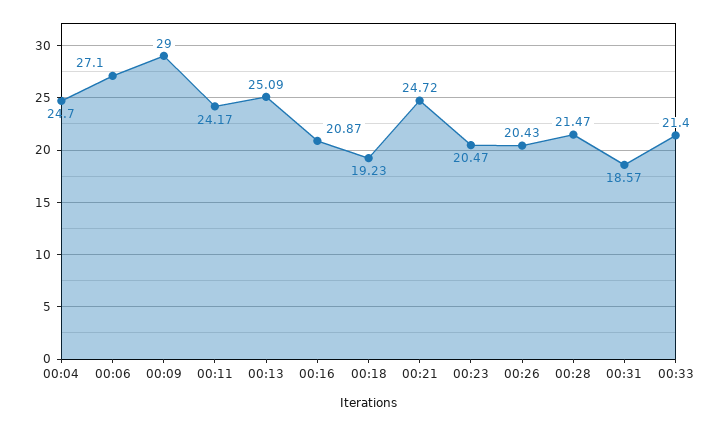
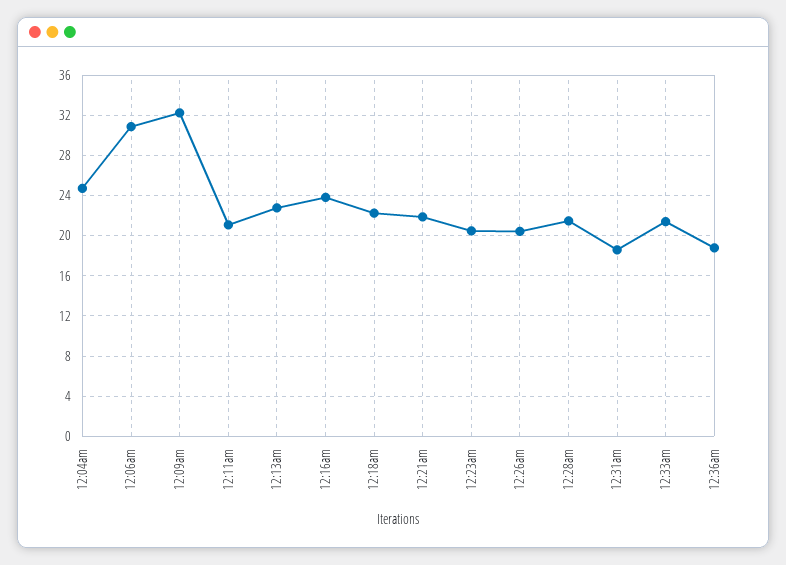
00:06: 27.1 -> 31
00:09: 29 -> 32
00:11: 24.17 -> 21
00:13: 25.09 -> 23
00:16: 20.87 -> 24
00:18: 19.23 -> 22
00:21: 24.72 -> 22
12:36am: none -> 19

